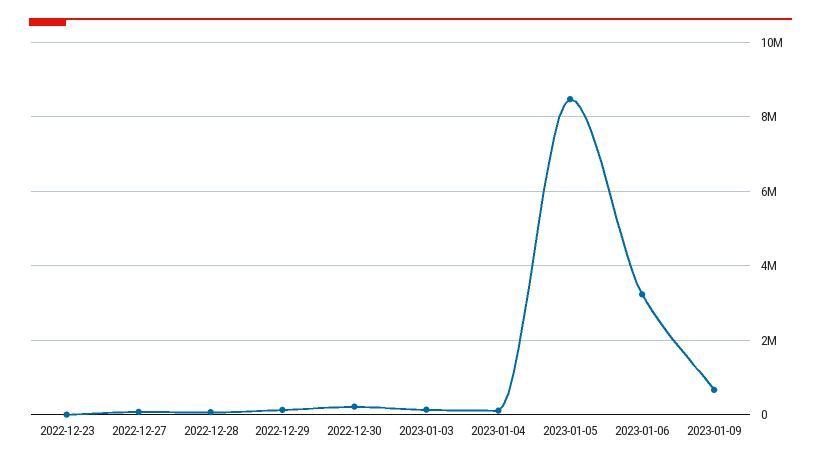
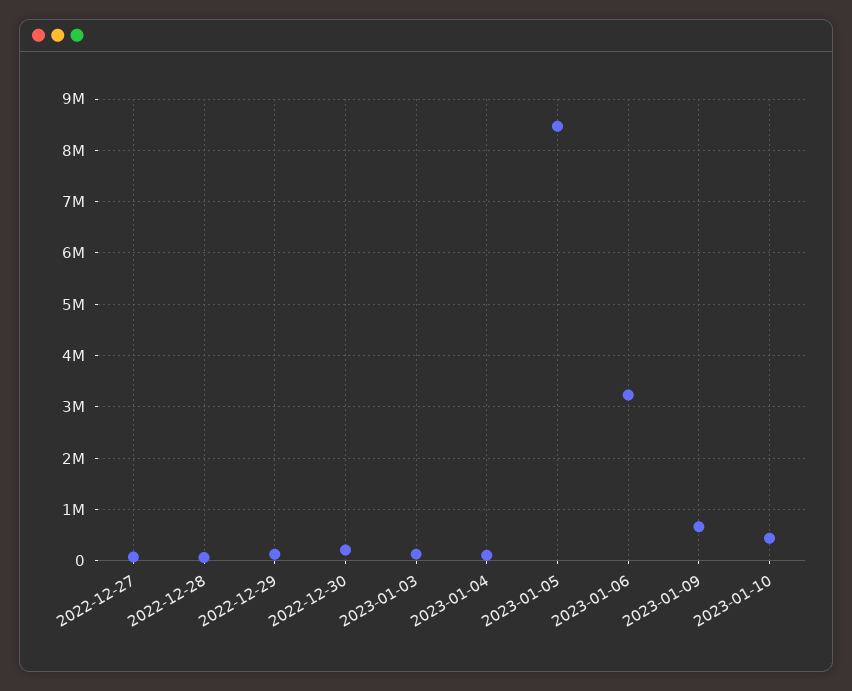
2022-12-23: 0 -> none
2023-01-10: none -> 400000

